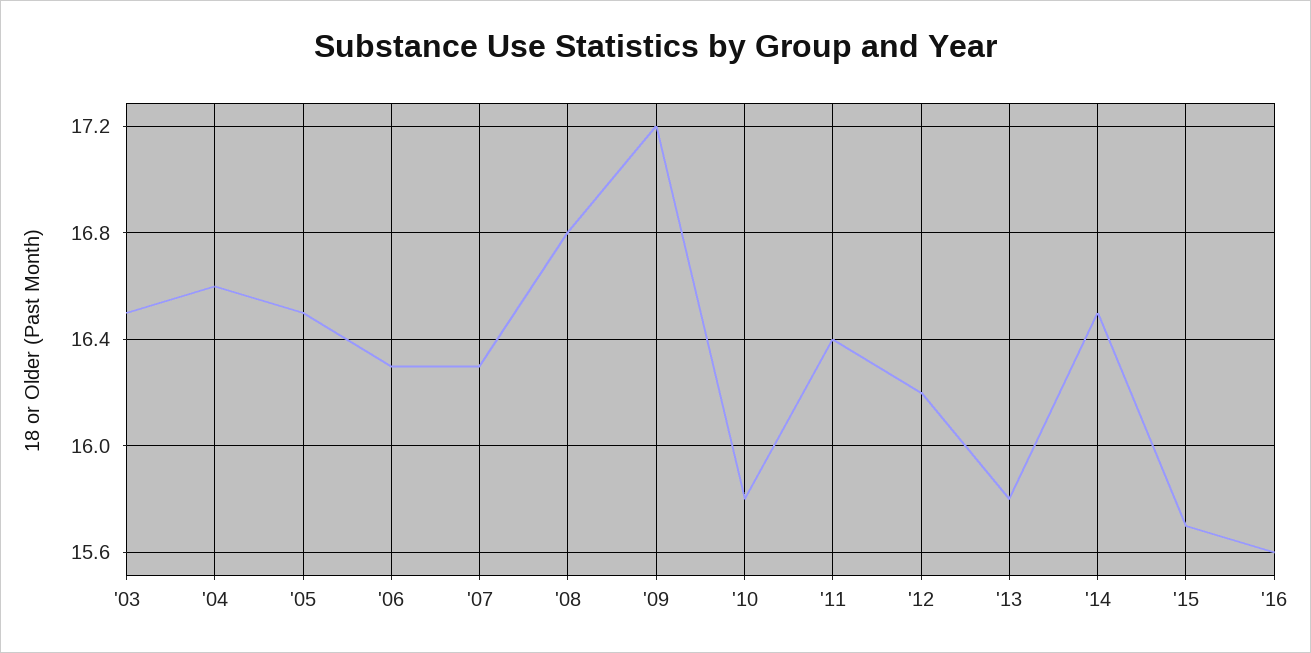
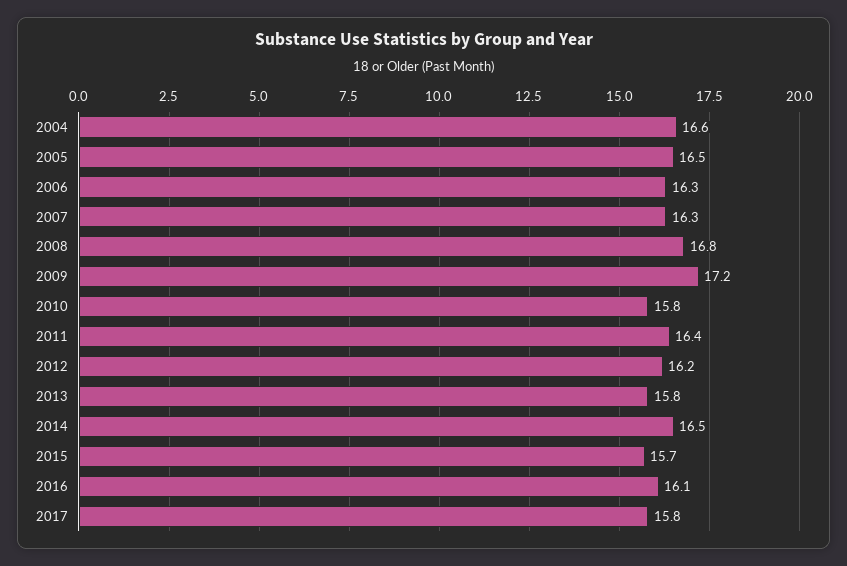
'03: 16.5 -> none
'16: 15.6 -> 16.1
2017: none -> 15.8

